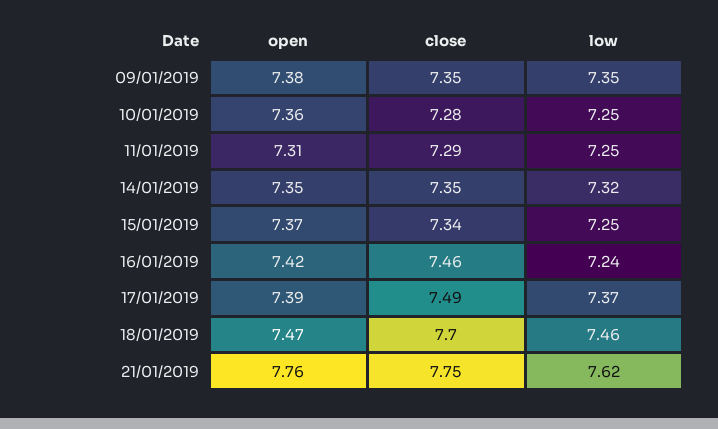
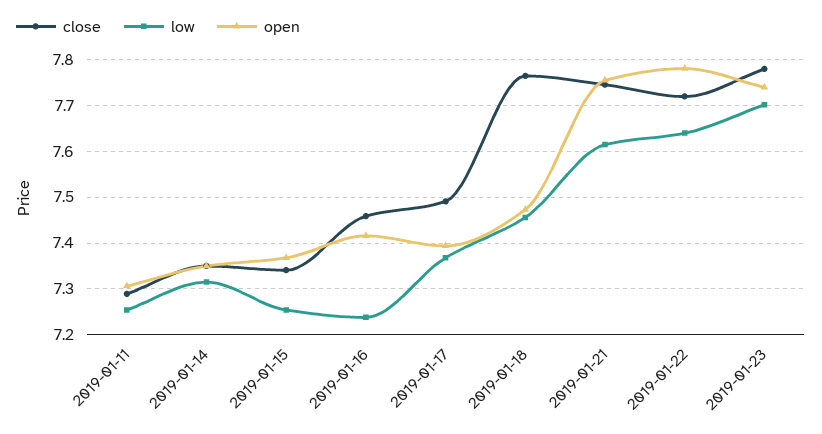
open, 09/01/2019: 7.38 -> none
close, 09/01/2019: 7.35 -> none
low, 09/01/2019: 7.35 -> none
open, 10/01/2019: 7.36 -> none
close, 10/01/2019: 7.28 -> none
low, 10/01/2019: 7.25 -> none
close, 18/01/2019: 7.7 -> 7.76
close, 2019-01-22: none -> 7.72
low, 2019-01-22: none -> 7.64
open, 2019-01-22: none -> 7.78
close, 2019-01-23: none -> 7.78
low, 2019-01-23: none -> 7.7
open, 2019-01-23: none -> 7.74

